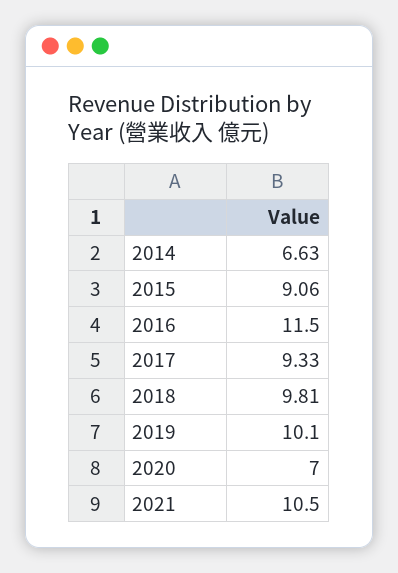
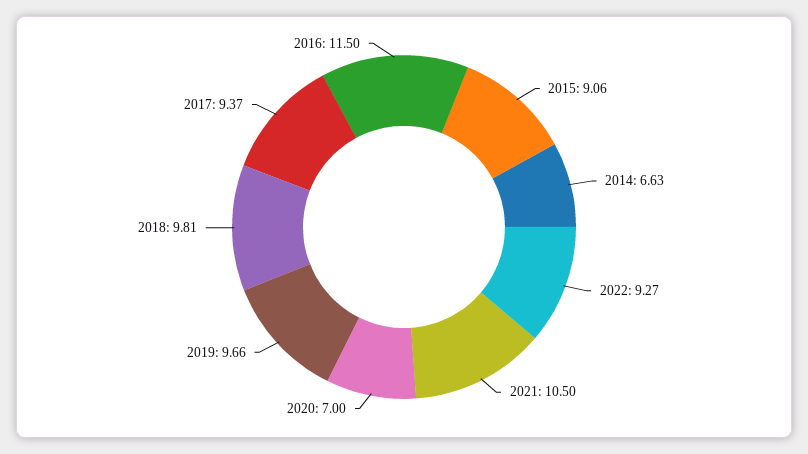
2017: 9.33 -> 9.37
2019: 10.1 -> 9.66
2022: none -> 9.27

